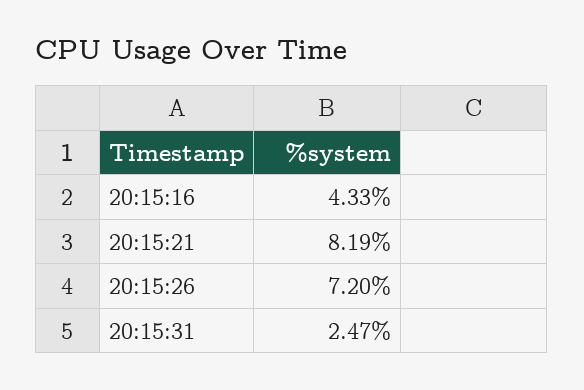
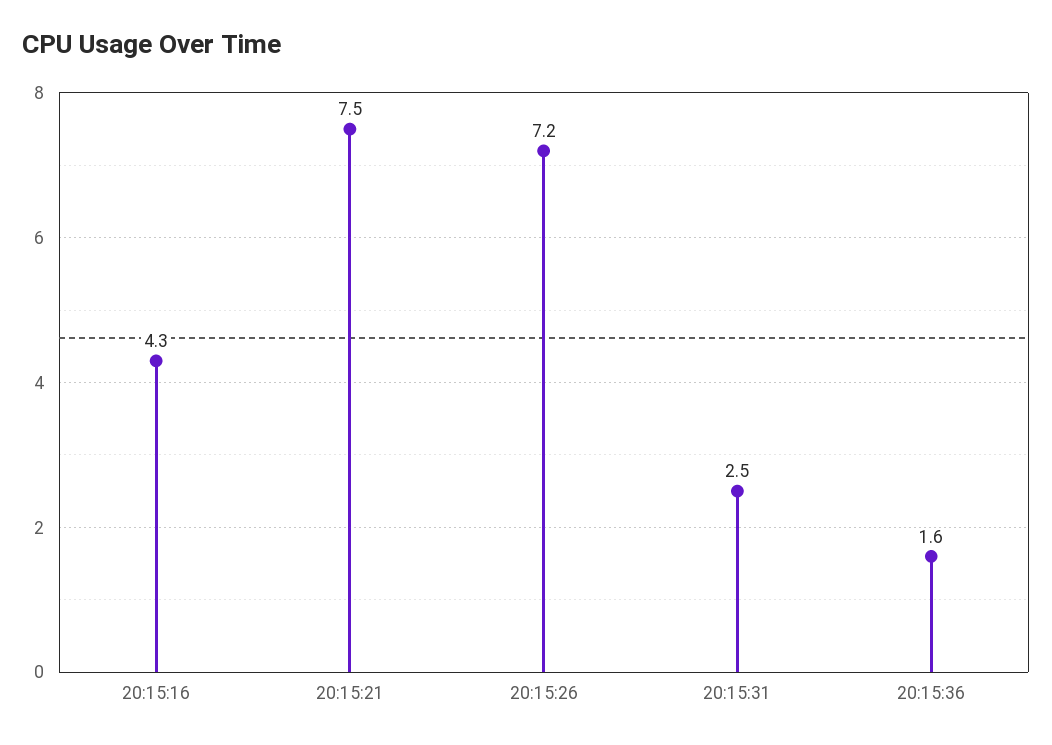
20:15:21: 8.19 -> 7.5
20:15:36: none -> 1.6

